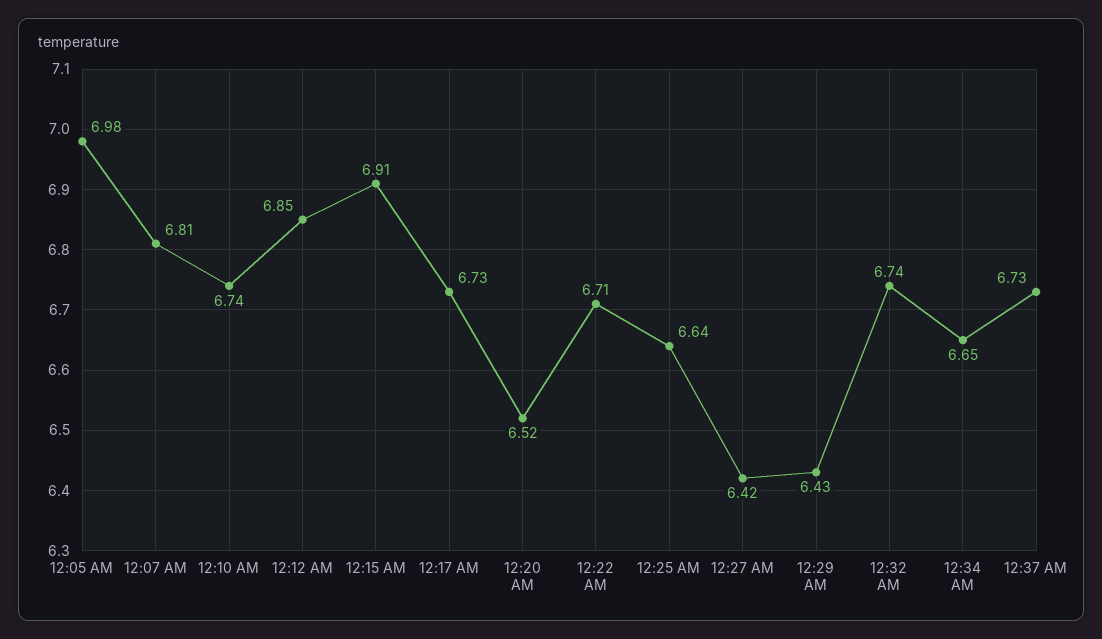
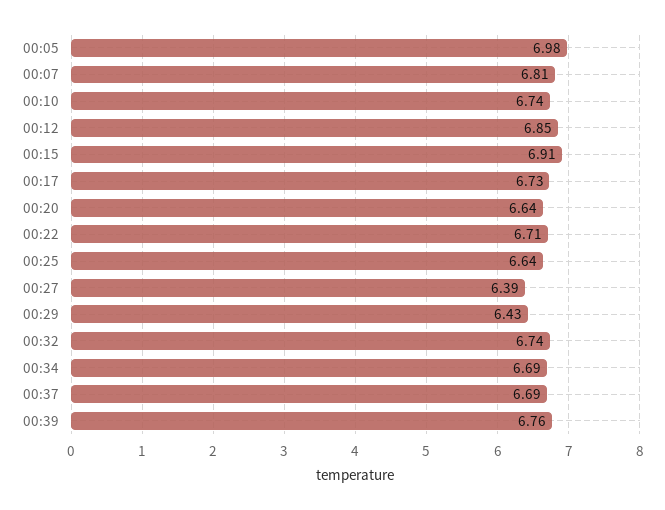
12:20 AM: 6.52 -> 6.64
12:27 AM: 6.42 -> 6.39
12:34 AM: 6.65 -> 6.69
12:37 AM: 6.73 -> 6.69
00:39: none -> 6.76

